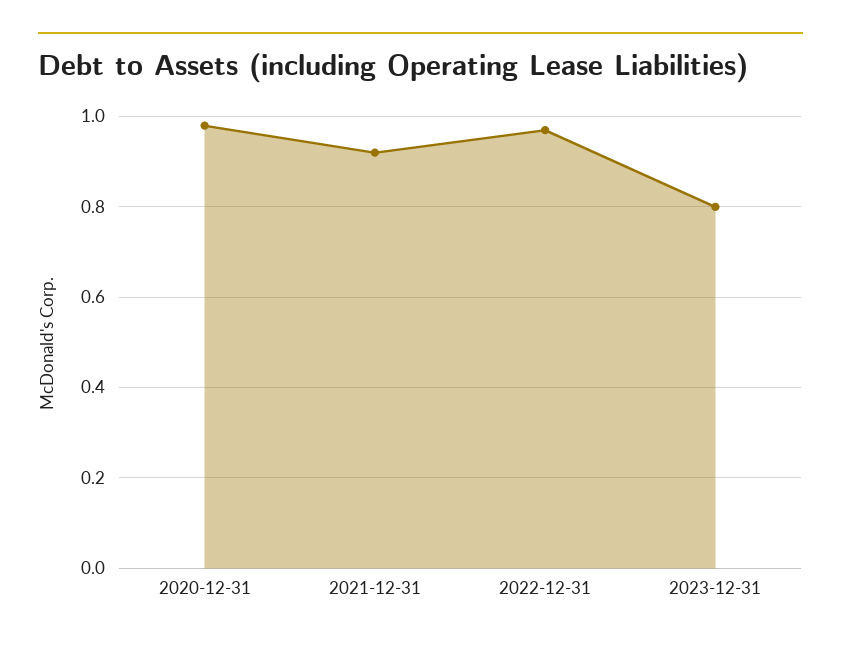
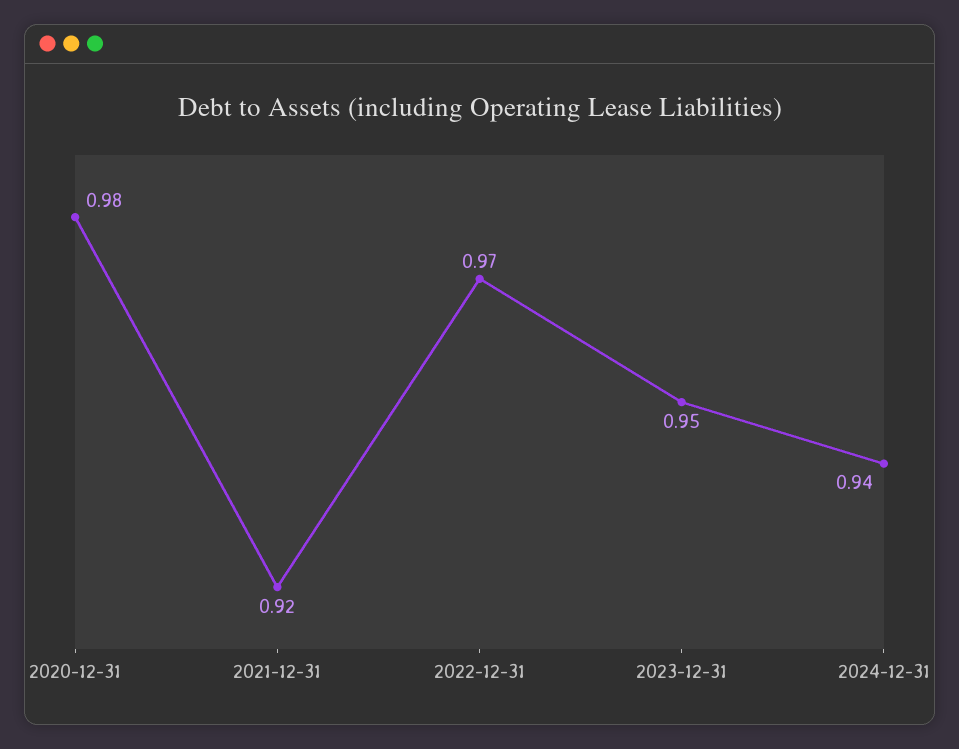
2023-12-31: 0.8 -> 0.95
2024-12-31: none -> 0.94

